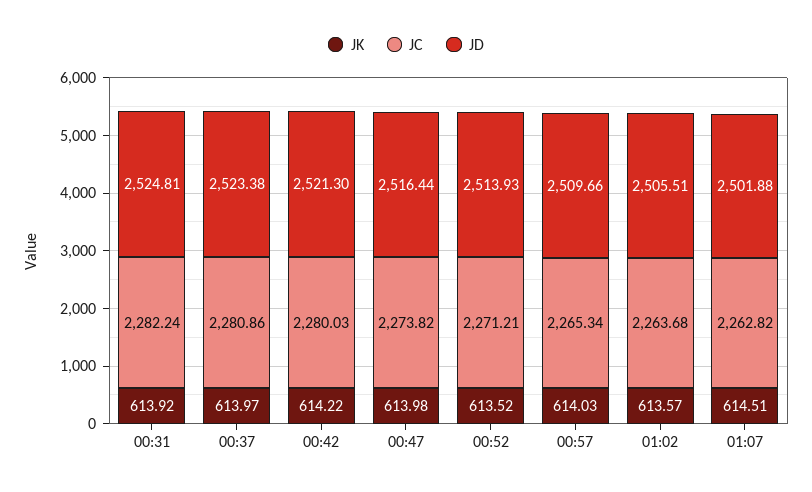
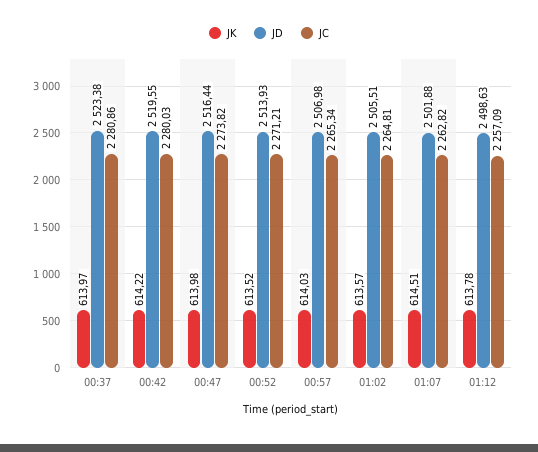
JK, 00:31: 613.92 -> none
JC, 00:31: 2282.24 -> none
JD, 00:31: 2524.81 -> none
JD, 00:42: 2521.3 -> 2519.55
JD, 00:57: 2509.66 -> 2506.98
JC, 01:02: 2263.68 -> 2264.81
JK, 01:12: none -> 613.78
JD, 01:12: none -> 2498.63
JC, 01:12: none -> 2257.09

